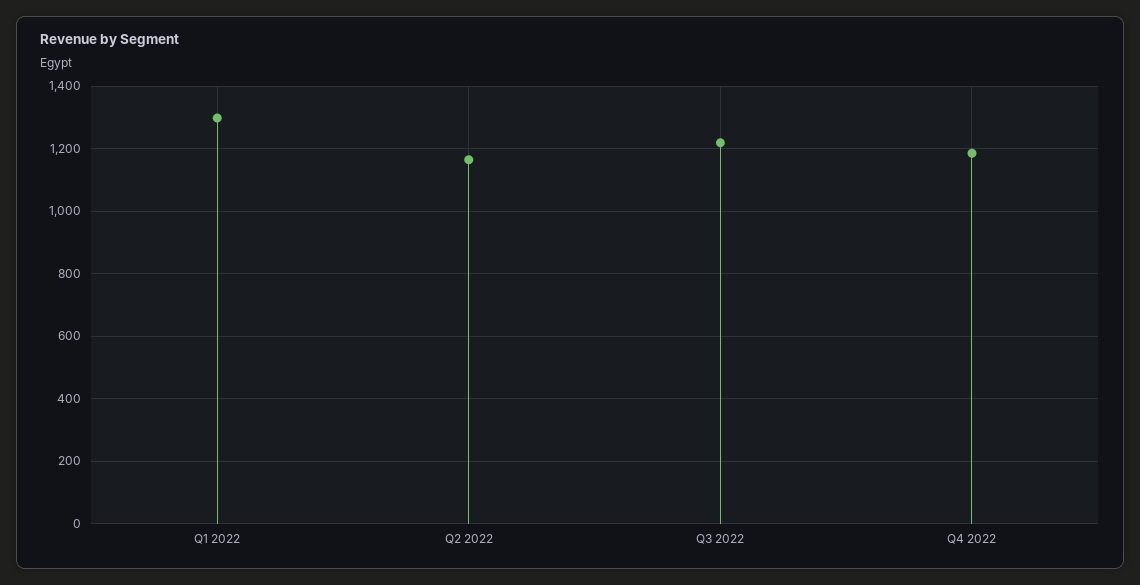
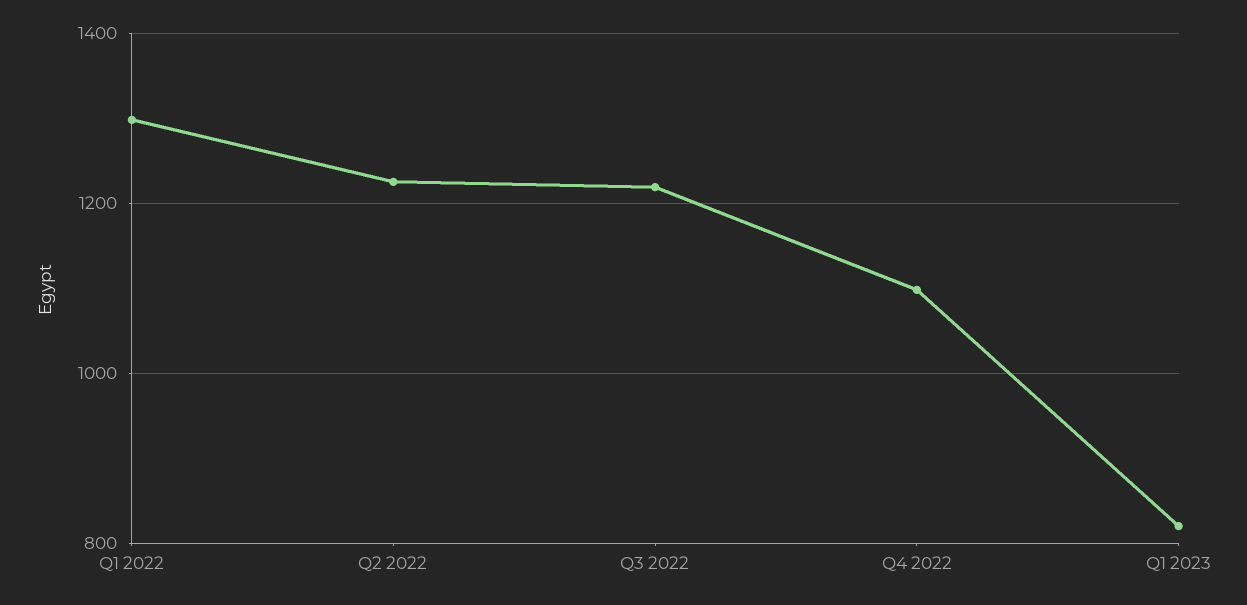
Q2 2022: 1160 -> 1220
Q4 2022: 1180 -> 1100
Q1 2023: none -> 820

